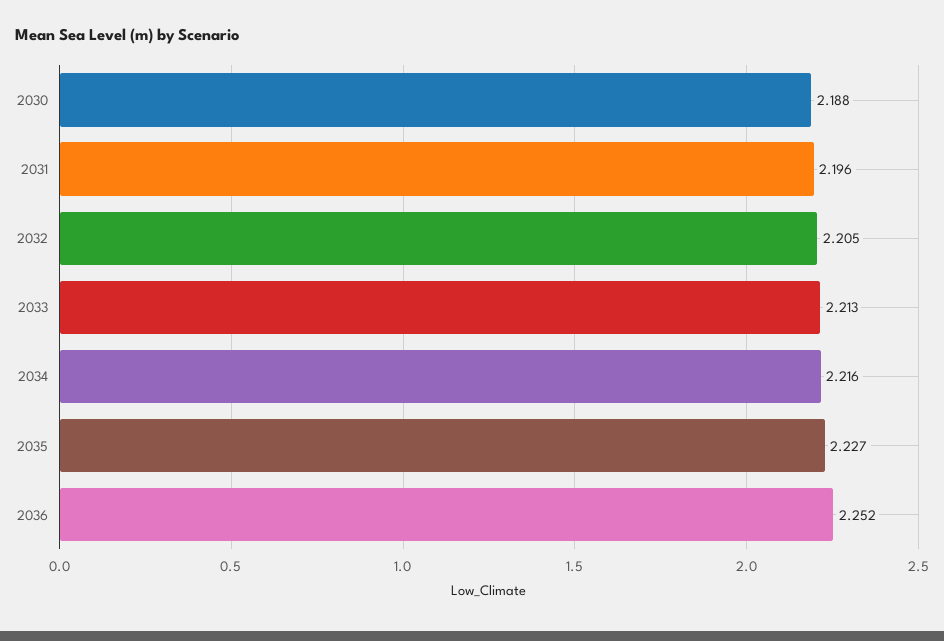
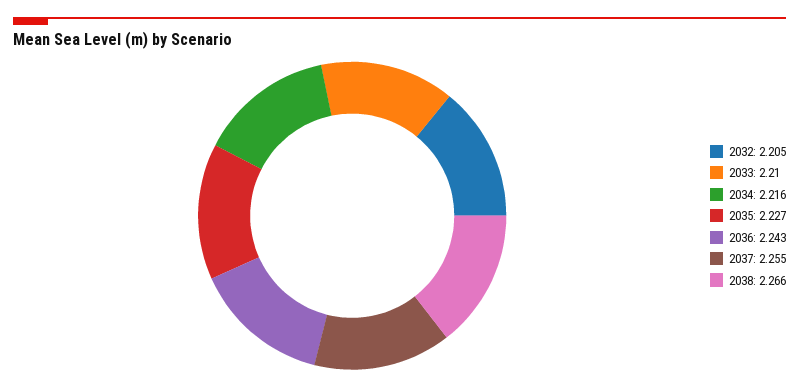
2030: 2.188 -> none
2031: 2.196 -> none
2033: 2.213 -> 2.21
2036: 2.252 -> 2.243
2037: none -> 2.255
2038: none -> 2.266

